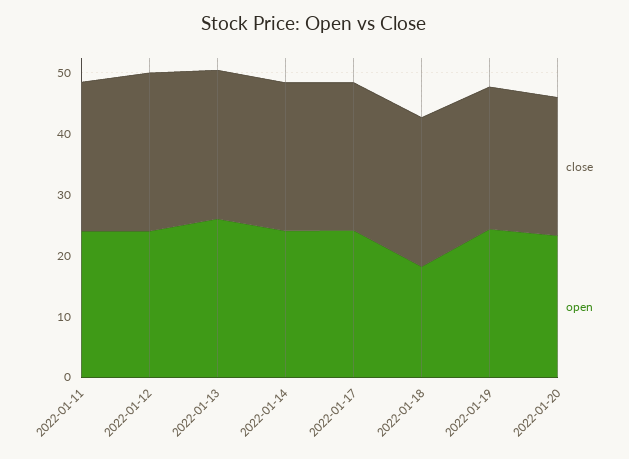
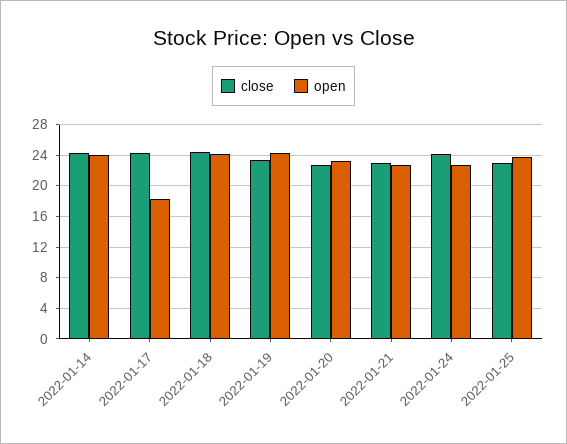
close, 2022-01-11: 24 -> none
open, 2022-01-11: 24 -> none
close, 2022-01-12: 26 -> none
open, 2022-01-12: 24 -> none
close, 2022-01-13: 24 -> none
open, 2022-01-13: 26 -> none
open, 2022-01-17: 24 -> 18
open, 2022-01-18: 18 -> 24
close, 2022-01-21: none -> 23
open, 2022-01-21: none -> 23
close, 2022-01-24: none -> 24
open, 2022-01-24: none -> 23
close, 2022-01-25: none -> 23
open, 2022-01-25: none -> 24

